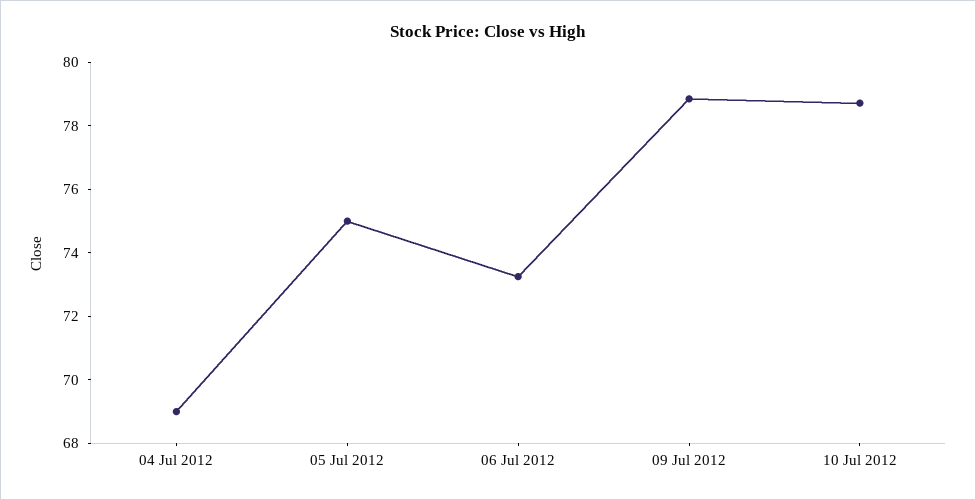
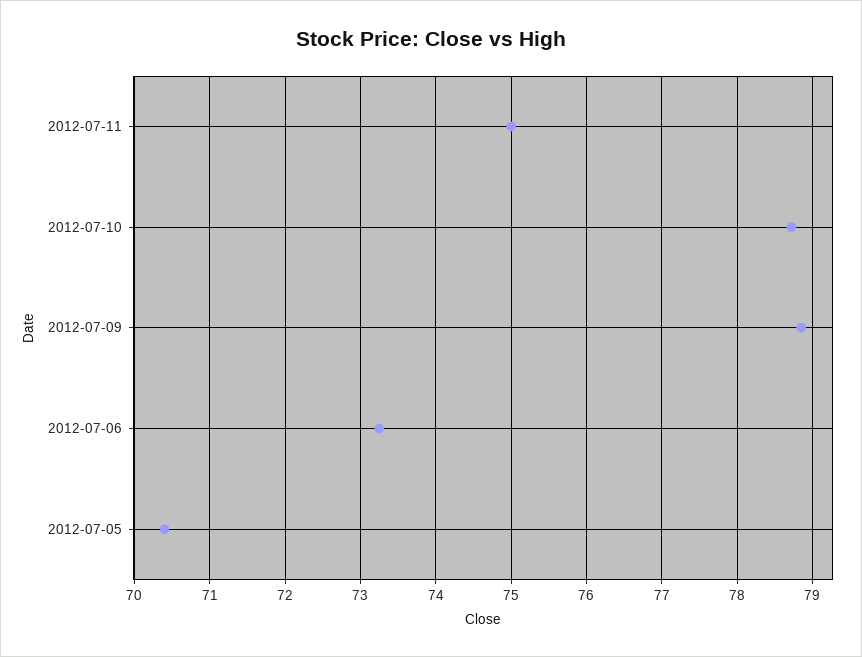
04 Jul 2012: 69 -> none
05 Jul 2012: 75 -> 70.4
2012-07-11: none -> 75

